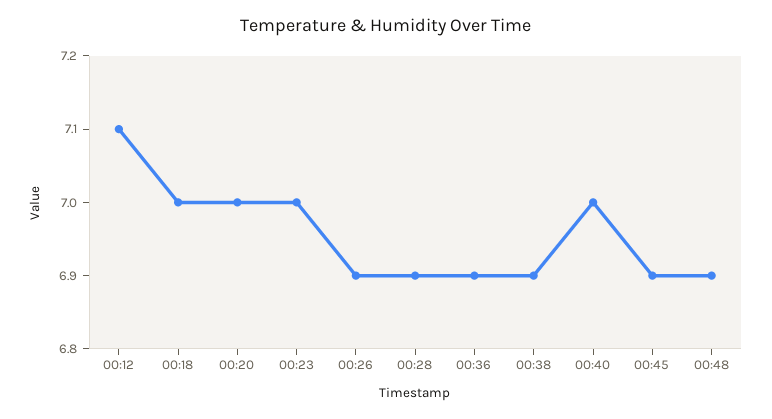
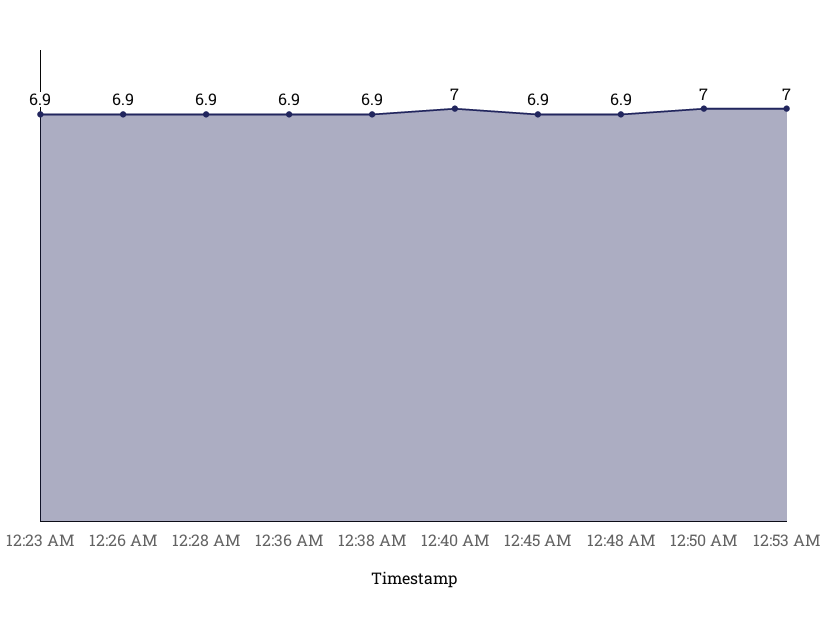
00:12: 7.1 -> none
00:18: 7 -> none
00:20: 7 -> none
00:23: 7 -> 6.9
12:50 AM: none -> 7
12:53 AM: none -> 7

